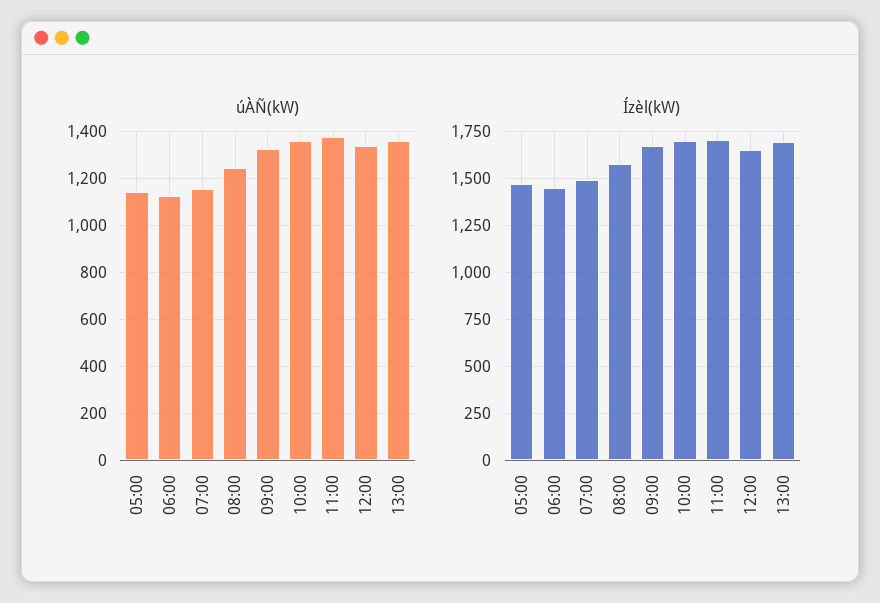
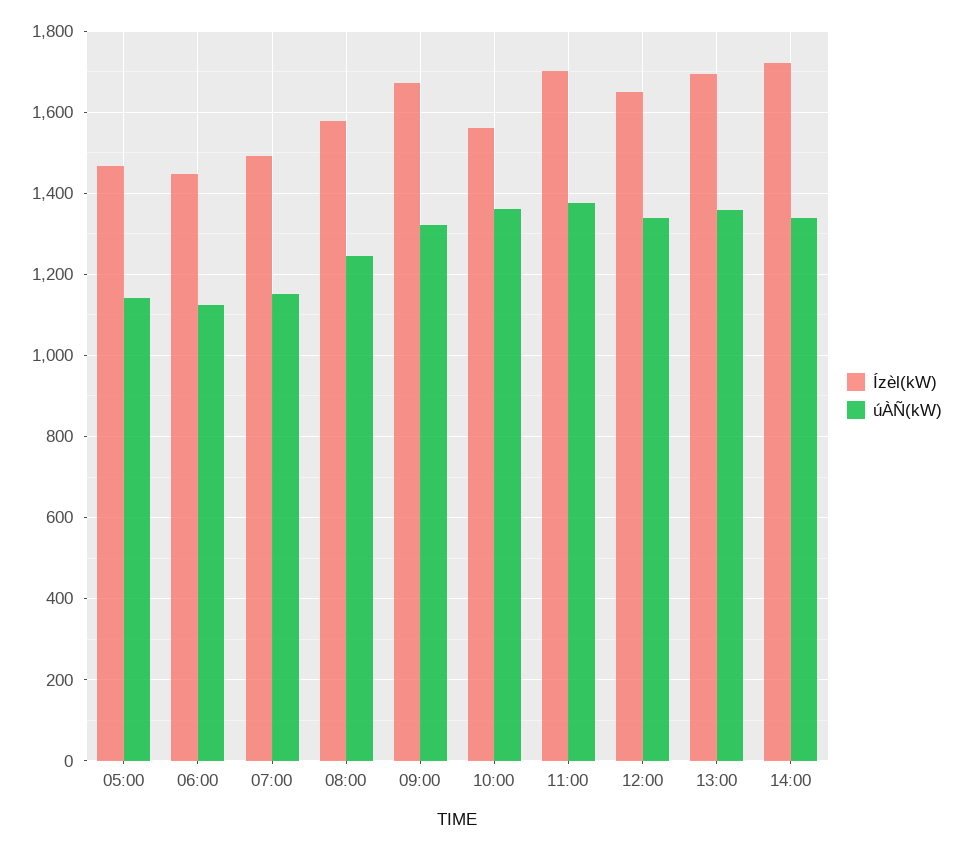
Ízèl(kW), 10:00: 1700 -> 1560
Ízèl(kW), 14:00: none -> 1720
úÀÑ(kW), 14:00: none -> 1340

